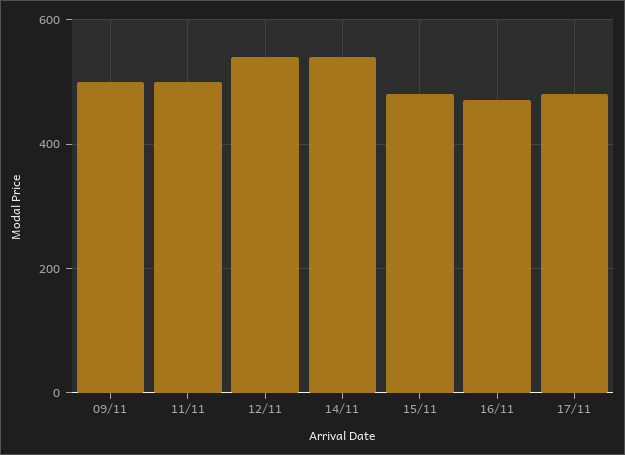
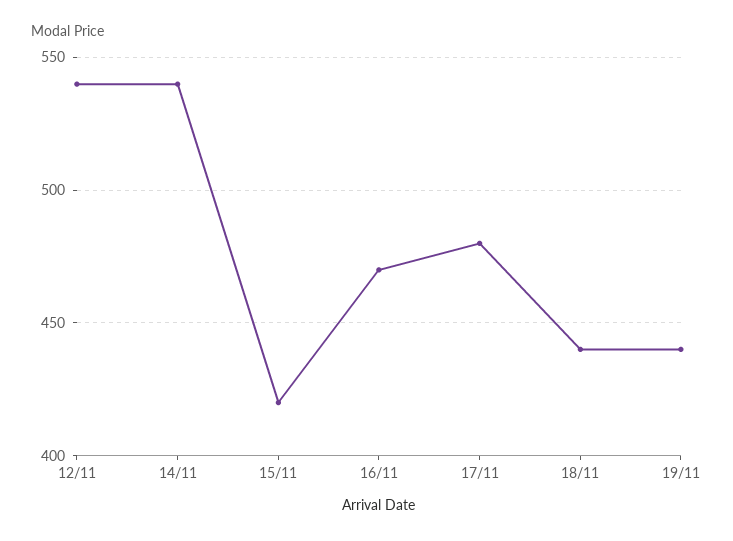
09/11: 500 -> none
11/11: 500 -> none
15/11: 480 -> 420
18/11: none -> 440
19/11: none -> 440

